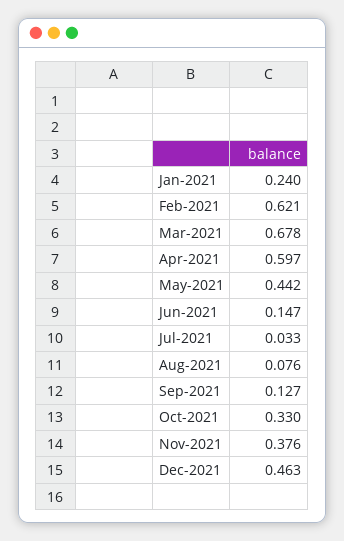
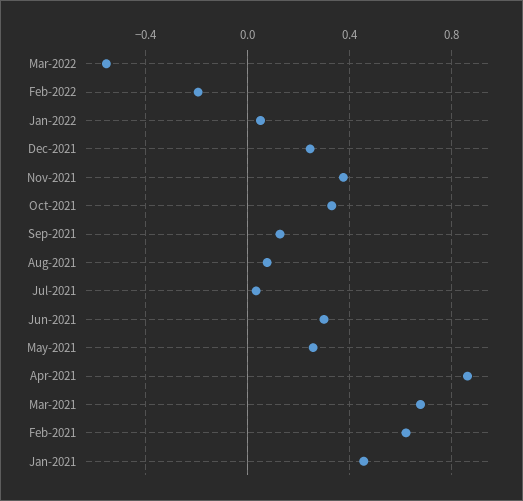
Jan-2021: 0.24 -> 0.45
Apr-2021: 0.597 -> 0.85
May-2021: 0.442 -> 0.25
Jun-2021: 0.147 -> 0.3
Dec-2021: 0.463 -> 0.25
Mar-2022: none -> -0.55
Feb-2022: none -> -0.2
Jan-2022: none -> 0.05

